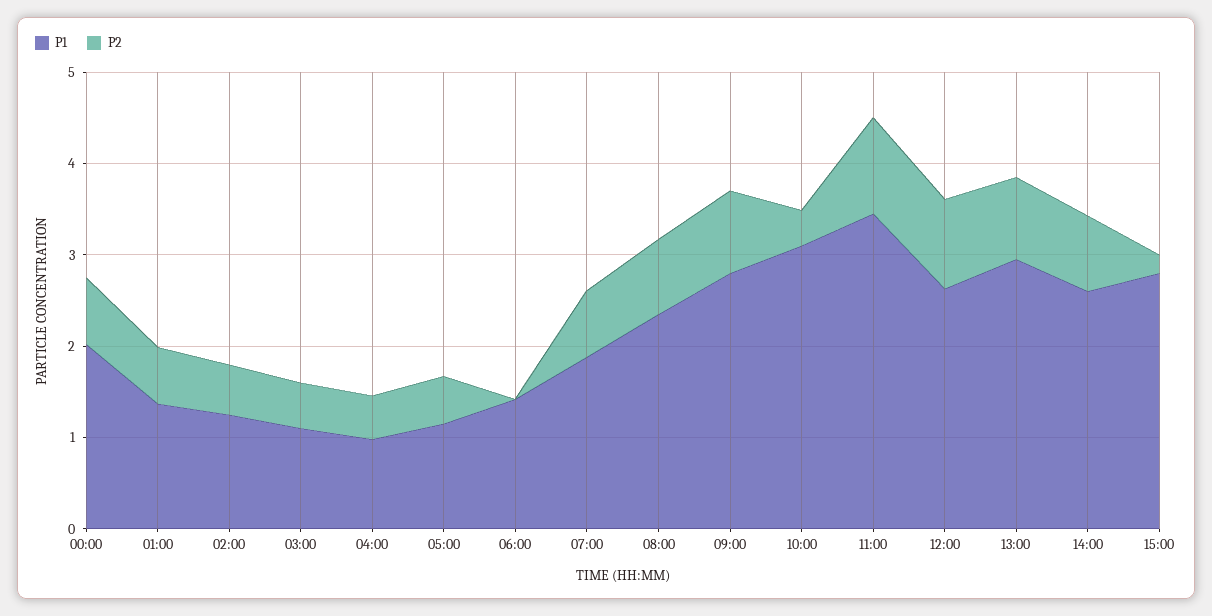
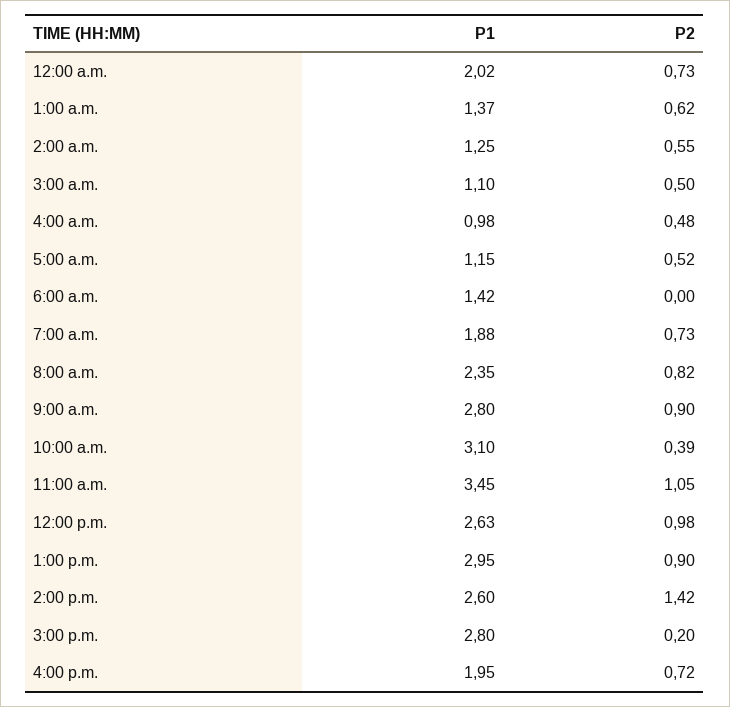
P2, 14:00: 0.8 -> 1.42
P1, 4:00 p.m.: none -> 1.95
P2, 4:00 p.m.: none -> 0.72

